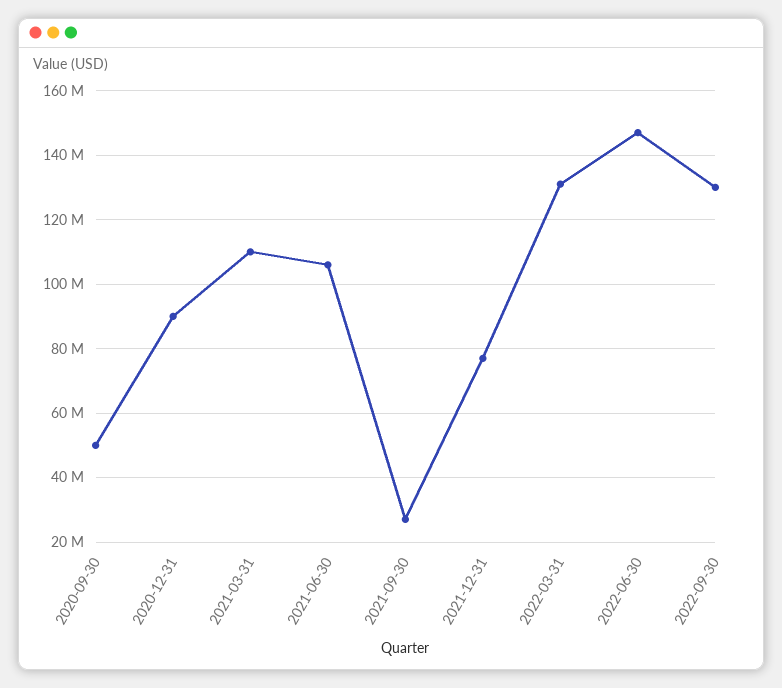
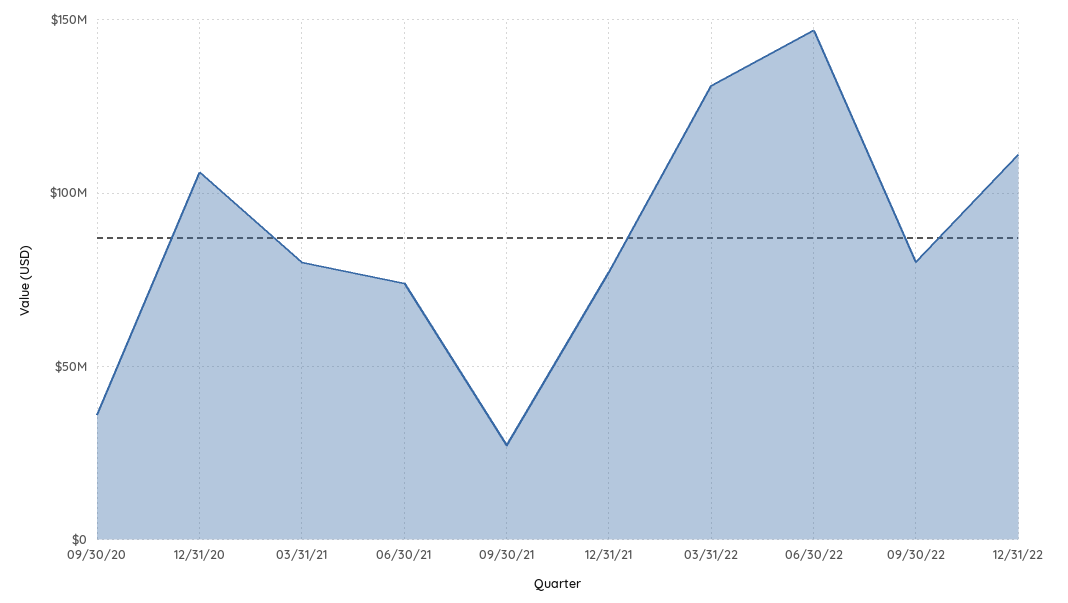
2020-09-30: 50000000 -> 35000000
2020-12-31: 90000000 -> 105000000
2021-03-31: 110000000 -> 80000000
2021-06-30: 106000000 -> 75000000
2022-09-30: 130000000 -> 80000000
12/31/22: none -> 110000000

